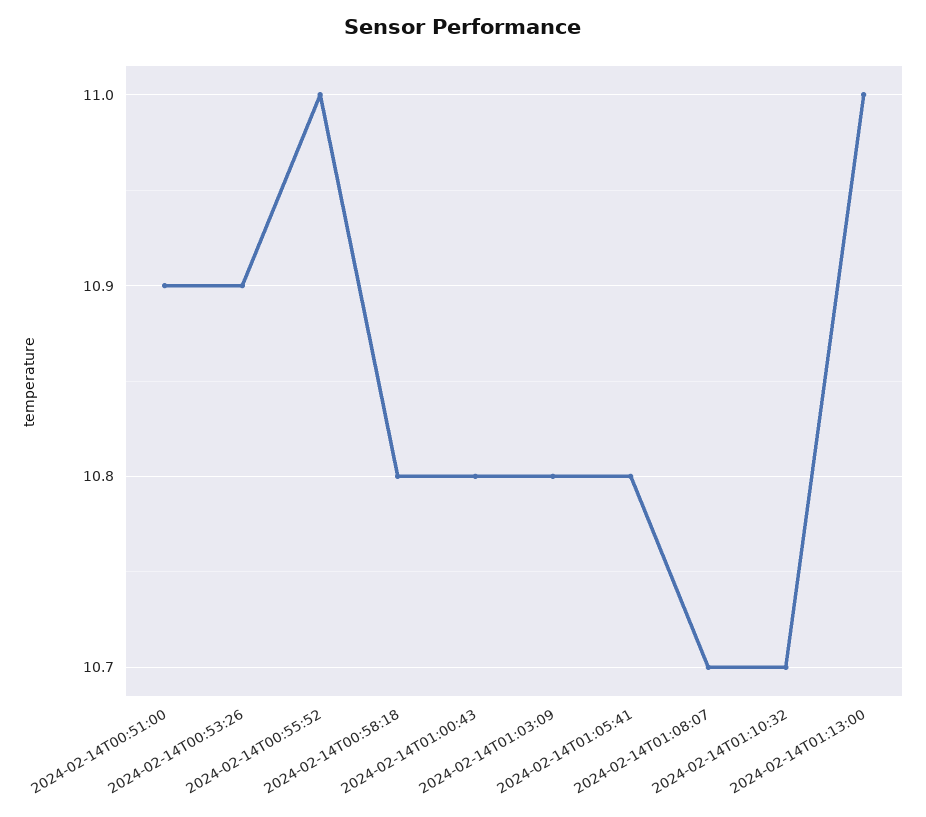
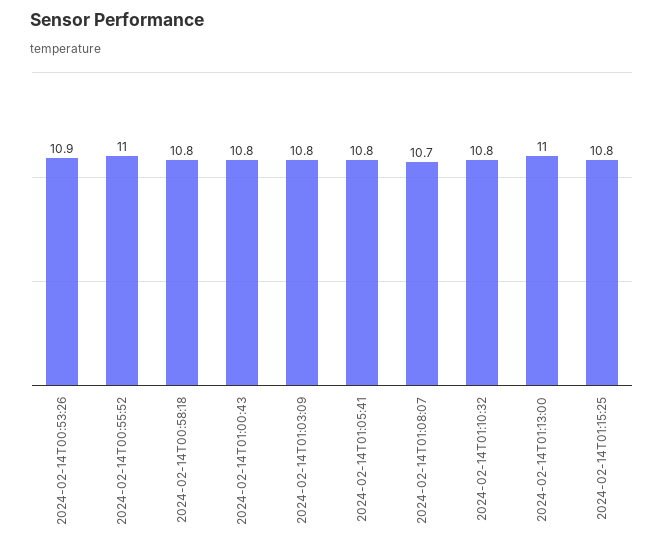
2024-02-14T00:51:00: 10.9 -> none
2024-02-14T01:10:32: 10.7 -> 10.8
2024-02-14T01:15:25: none -> 10.8

